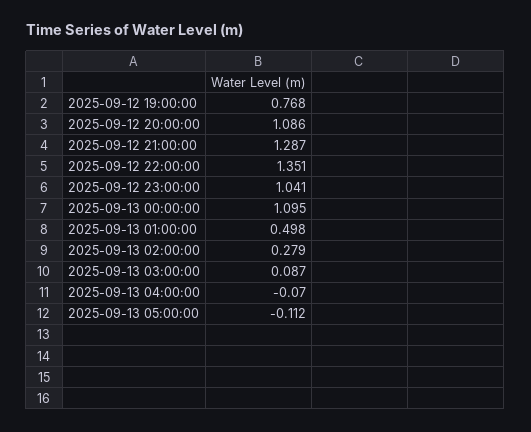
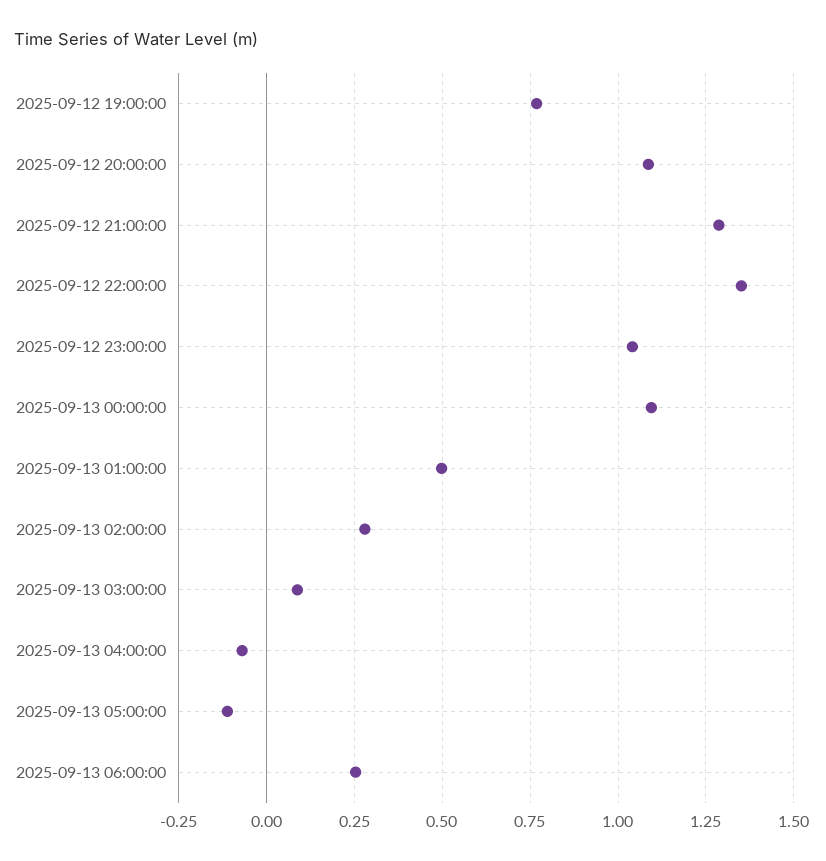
2025-09-13 06:00:00: none -> 0.25

